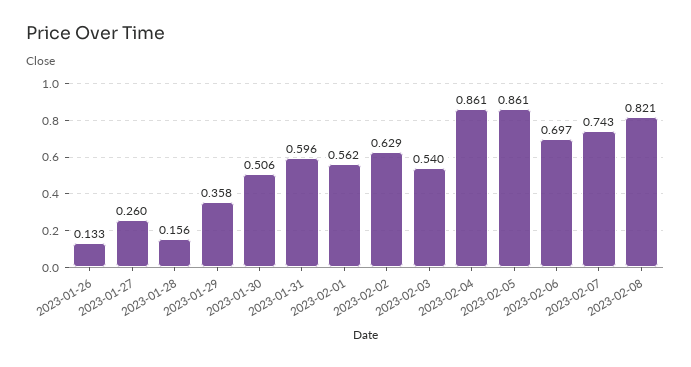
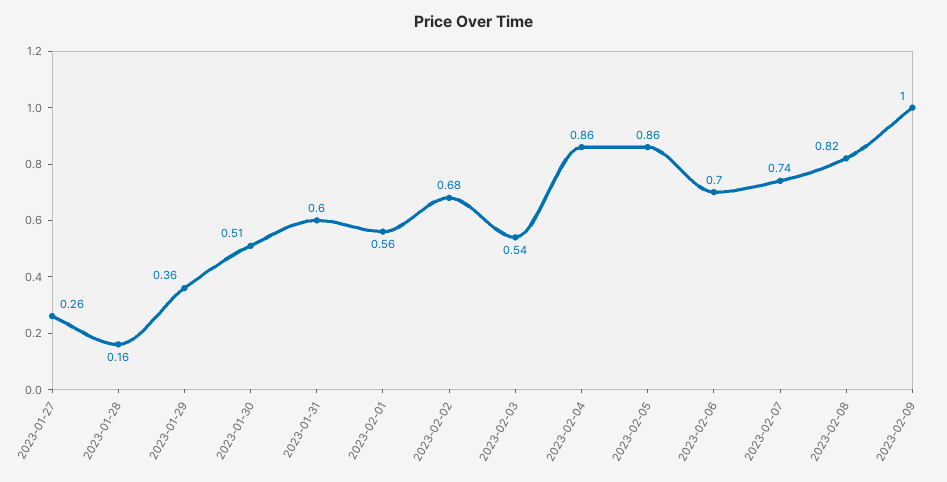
2023-01-26: 0.133 -> none
2023-02-02: 0.629 -> 0.68
2023-02-09: none -> 1

